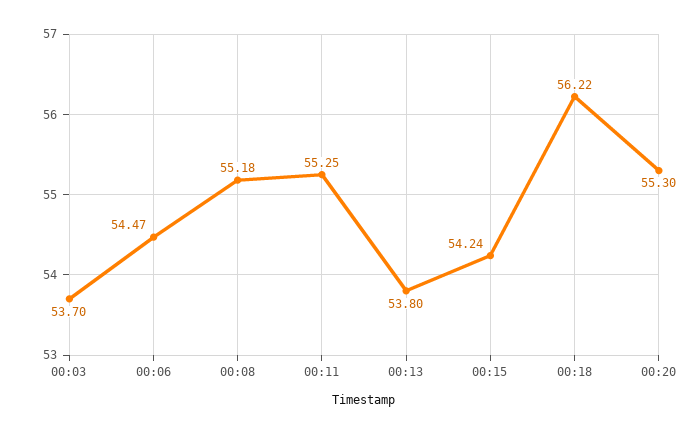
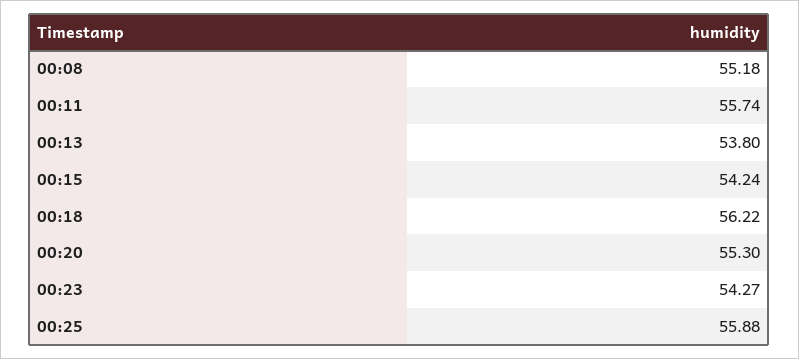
00:03: 53.7 -> none
00:06: 54.47 -> none
00:11: 55.25 -> 55.74
00:23: none -> 54.27
00:25: none -> 55.88

